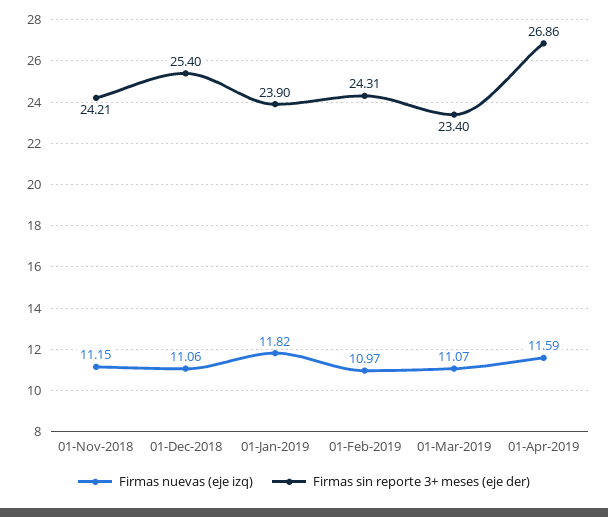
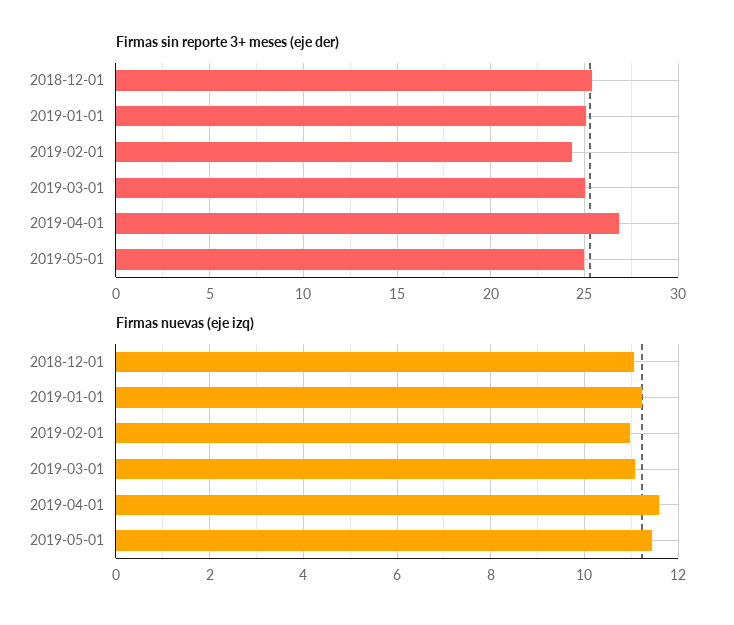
Firmas nuevas (eje izq), 01-Nov-2018: 11.15 -> none
Firmas sin reporte 3+ meses (eje der), 01-Nov-2018: 24.21 -> none
Firmas nuevas (eje izq), 01-Jan-2019: 11.82 -> 11.2
Firmas sin reporte 3+ meses (eje der), 01-Jan-2019: 23.9 -> 25
Firmas sin reporte 3+ meses (eje der), 01-Mar-2019: 23.4 -> 25
Firmas sin reporte 3+ meses (eje der), 2019-05-01: none -> 25
Firmas nuevas (eje izq), 2019-05-01: none -> 11.4

